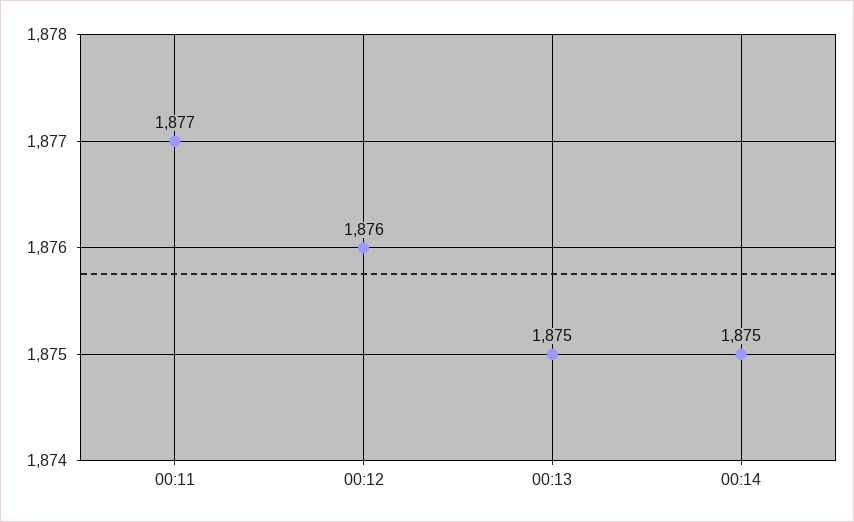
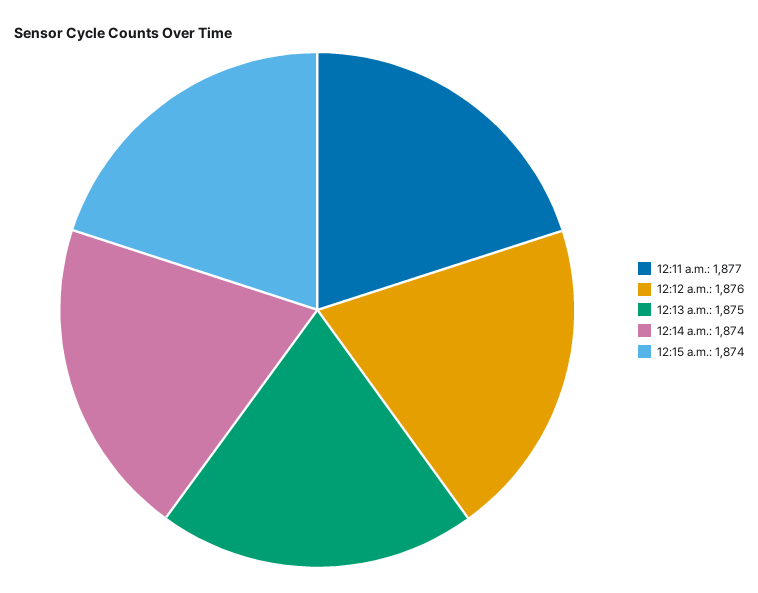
00:14: 1875 -> 1874
12:15 a.m.: none -> 1874

